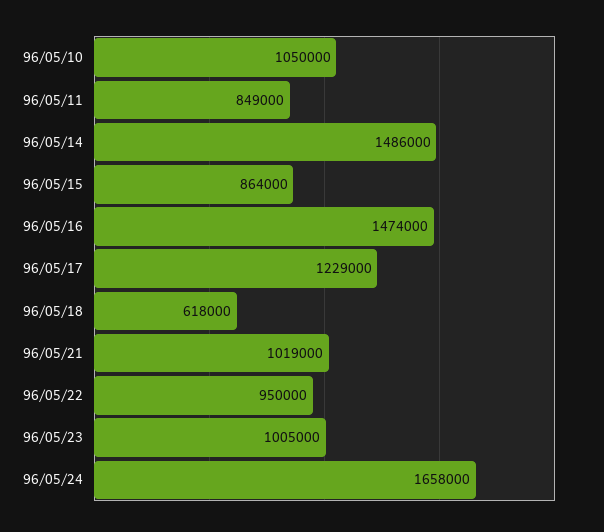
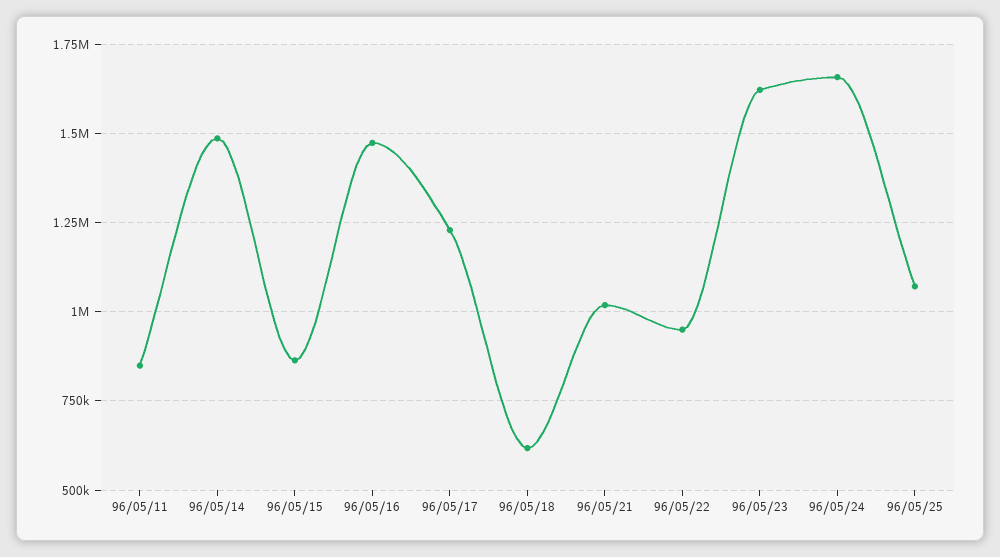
96/05/10: 1050000 -> none
96/05/23: 1005000 -> 1625000
96/05/25: none -> 1075000

